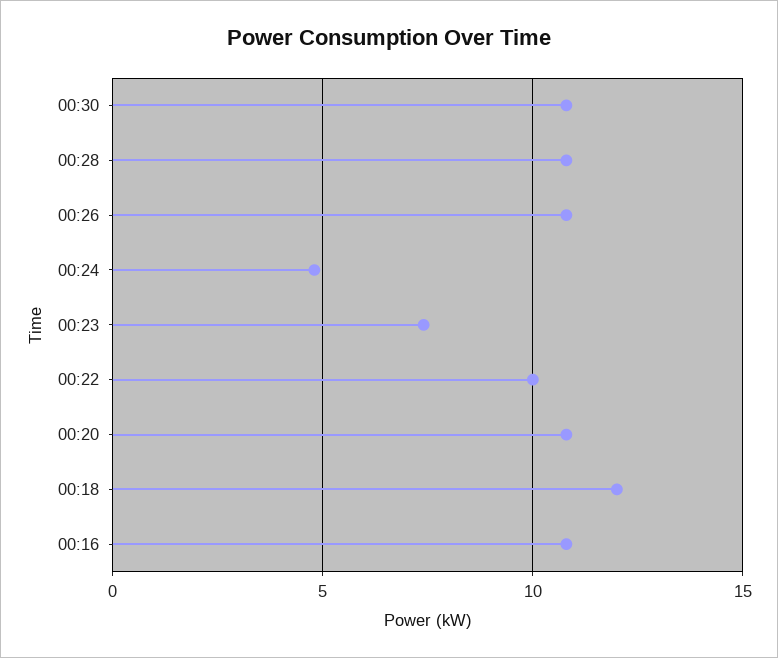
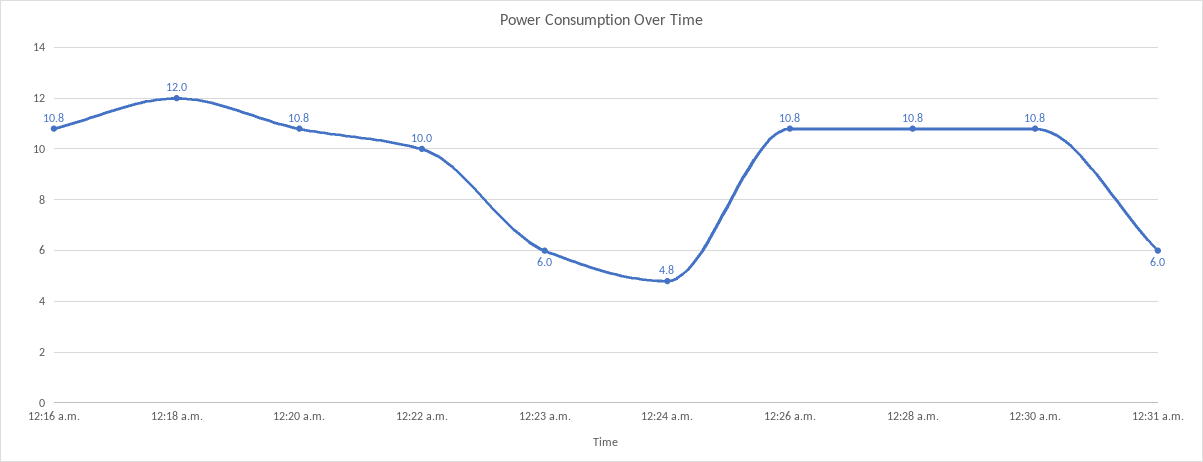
00:23: 7.5 -> 6
12:31 a.m.: none -> 6

